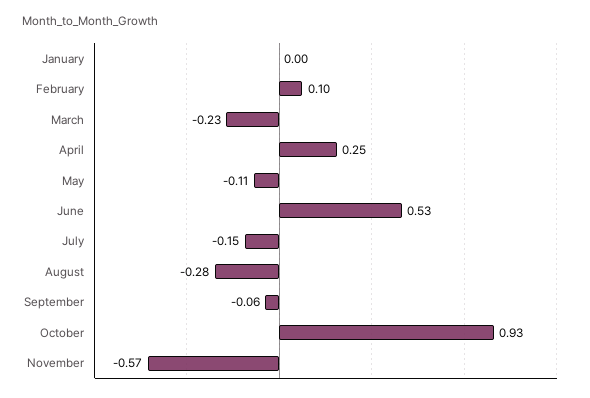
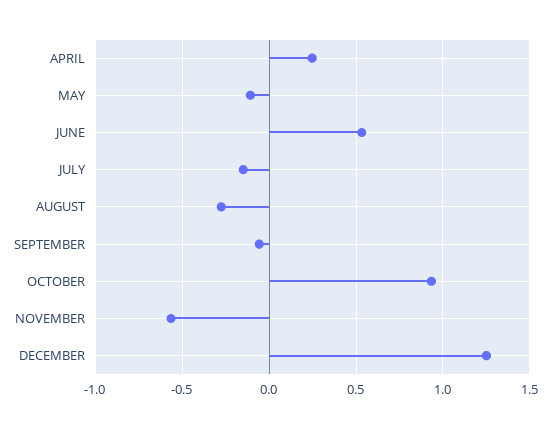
January: 0 -> none
February: 0.1 -> none
March: -0.23 -> none
DECEMBER: none -> 1.25

